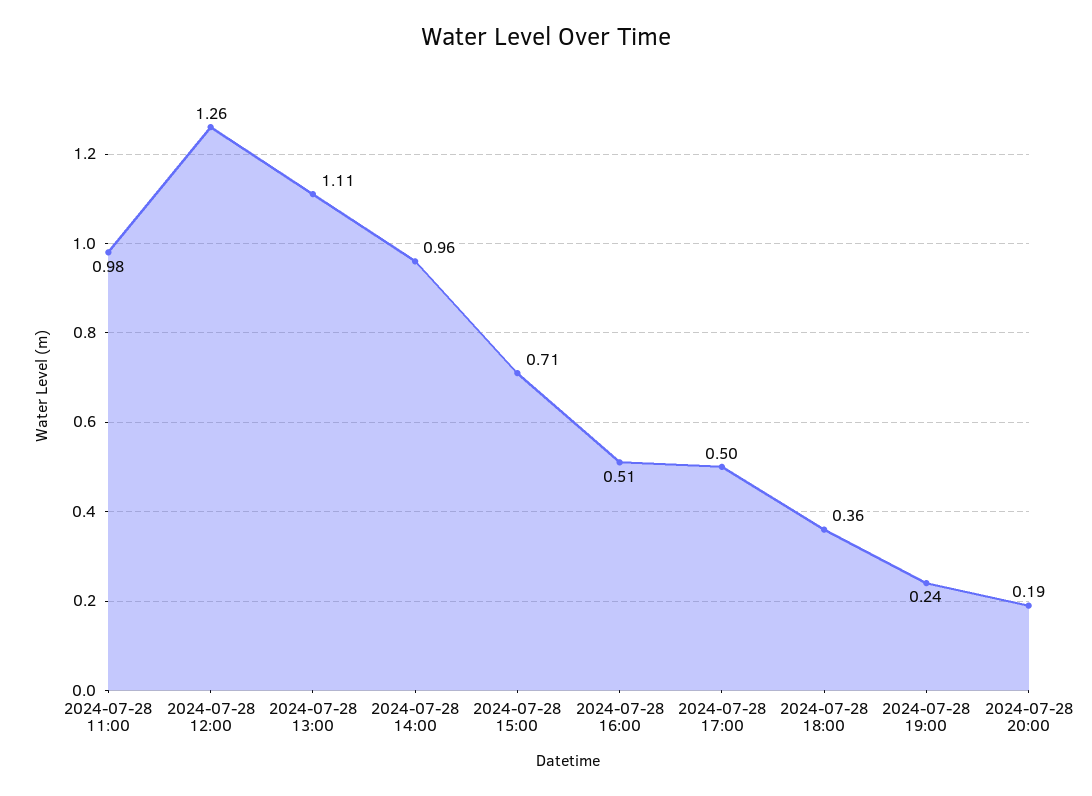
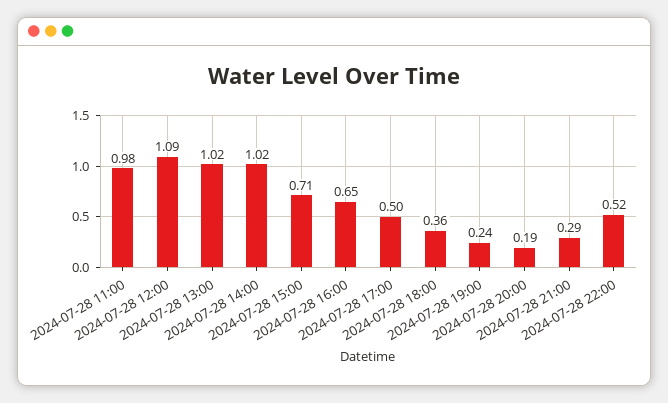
2024-07-28 12:00: 1.26 -> 1.09
2024-07-28 13:00: 1.11 -> 1.02
2024-07-28 14:00: 0.96 -> 1.02
2024-07-28 16:00: 0.51 -> 0.65
2024-07-28 21:00: none -> 0.29
2024-07-28 22:00: none -> 0.52

